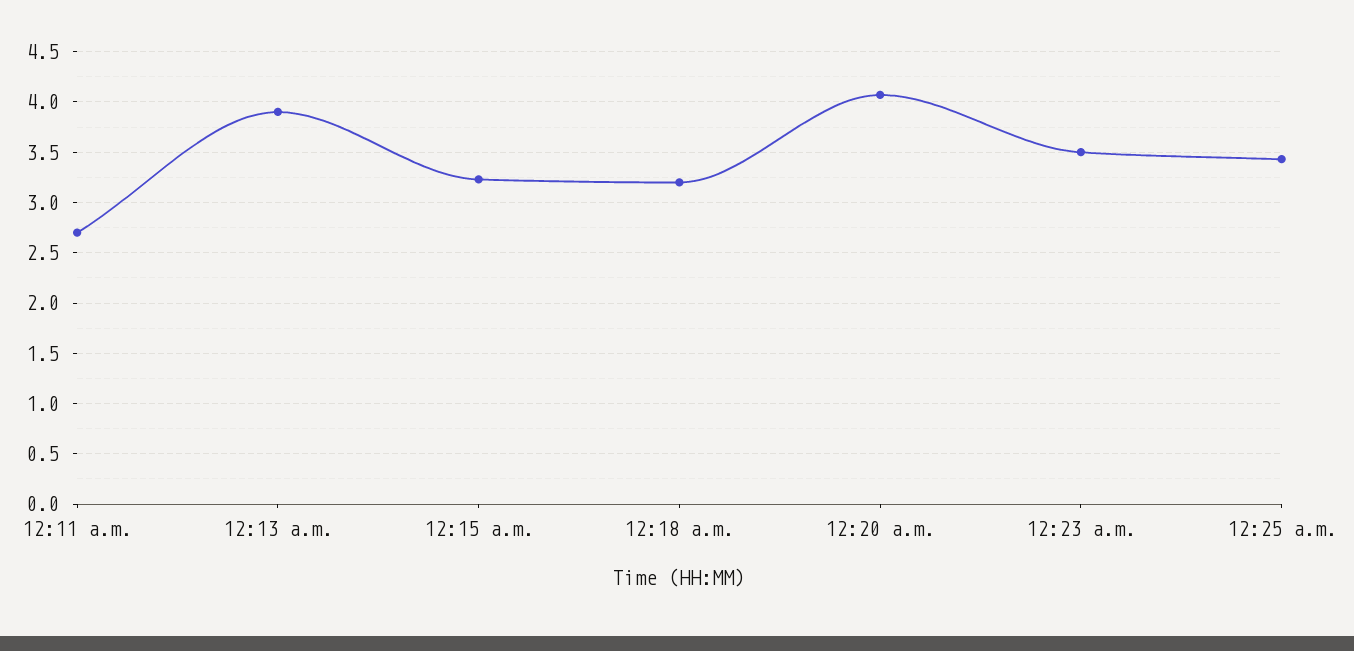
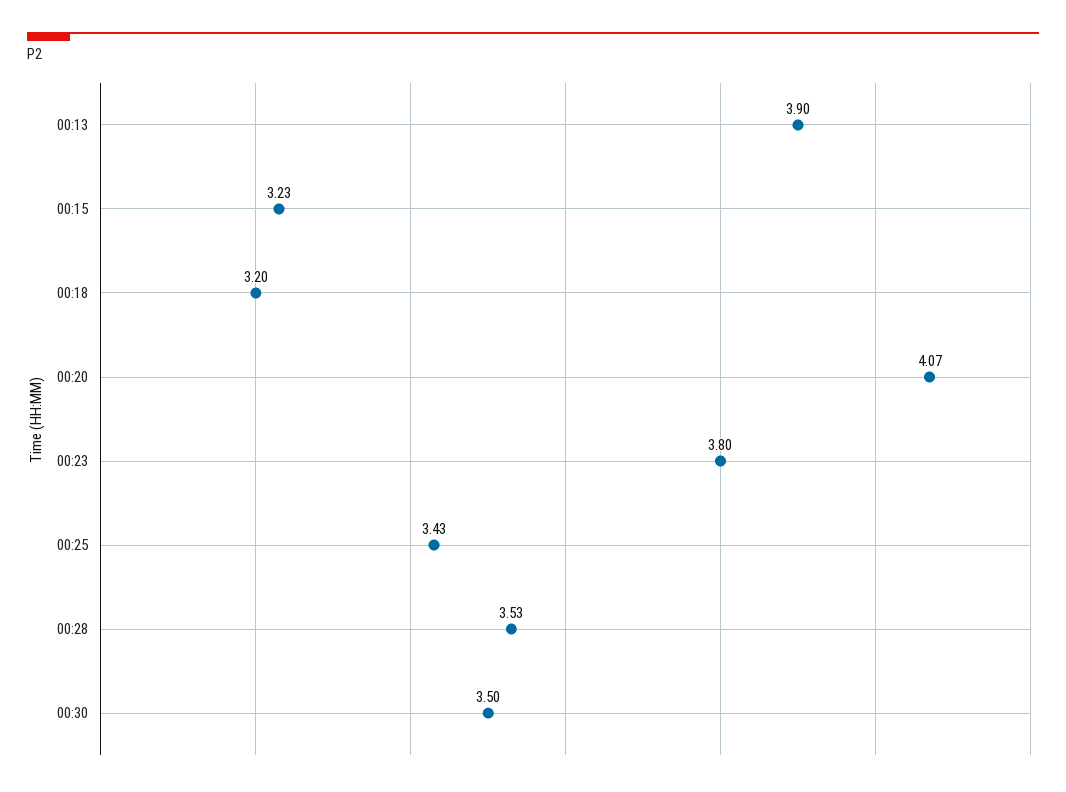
12:11 a.m.: 2.7 -> none
12:23 a.m.: 3.5 -> 3.8
00:28: none -> 3.53
00:30: none -> 3.5

